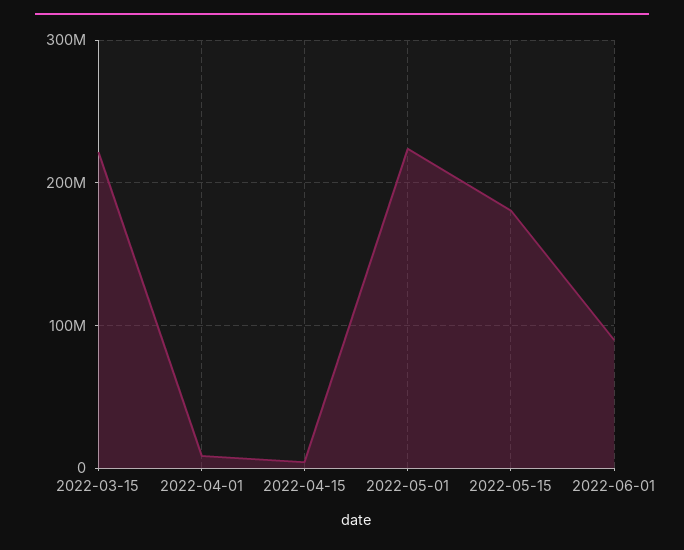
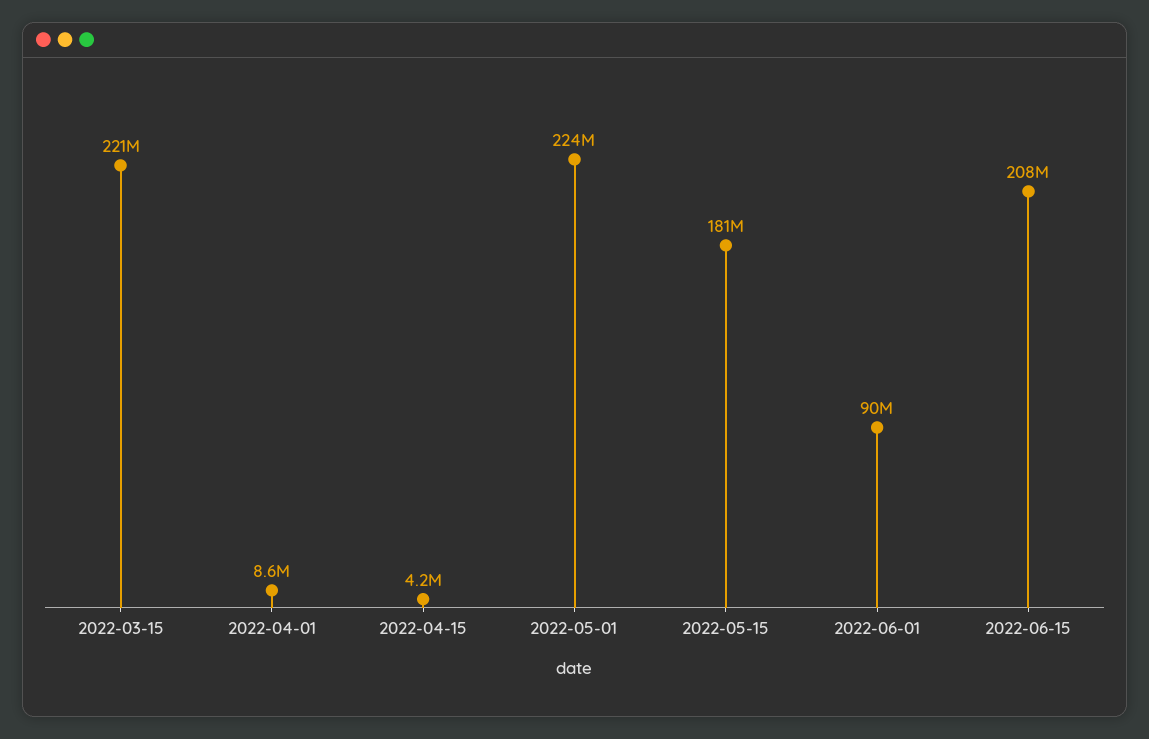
2022-06-15: none -> 208000000

